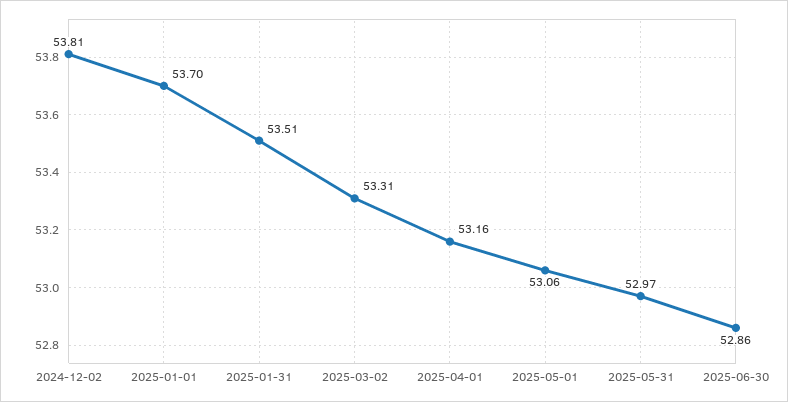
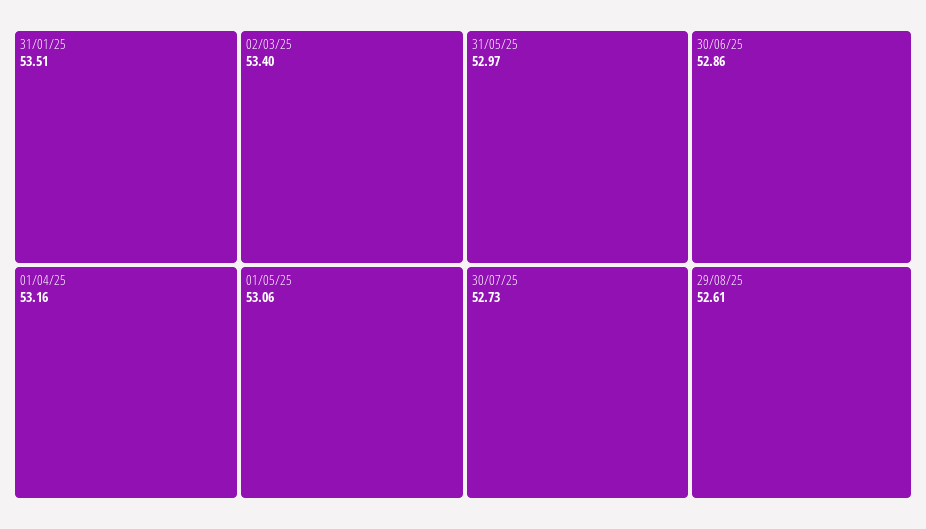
2024-12-02: 53.81 -> none
2025-01-01: 53.7 -> none
2025-03-02: 53.31 -> 53.4
30/07/25: none -> 52.73
29/08/25: none -> 52.61

